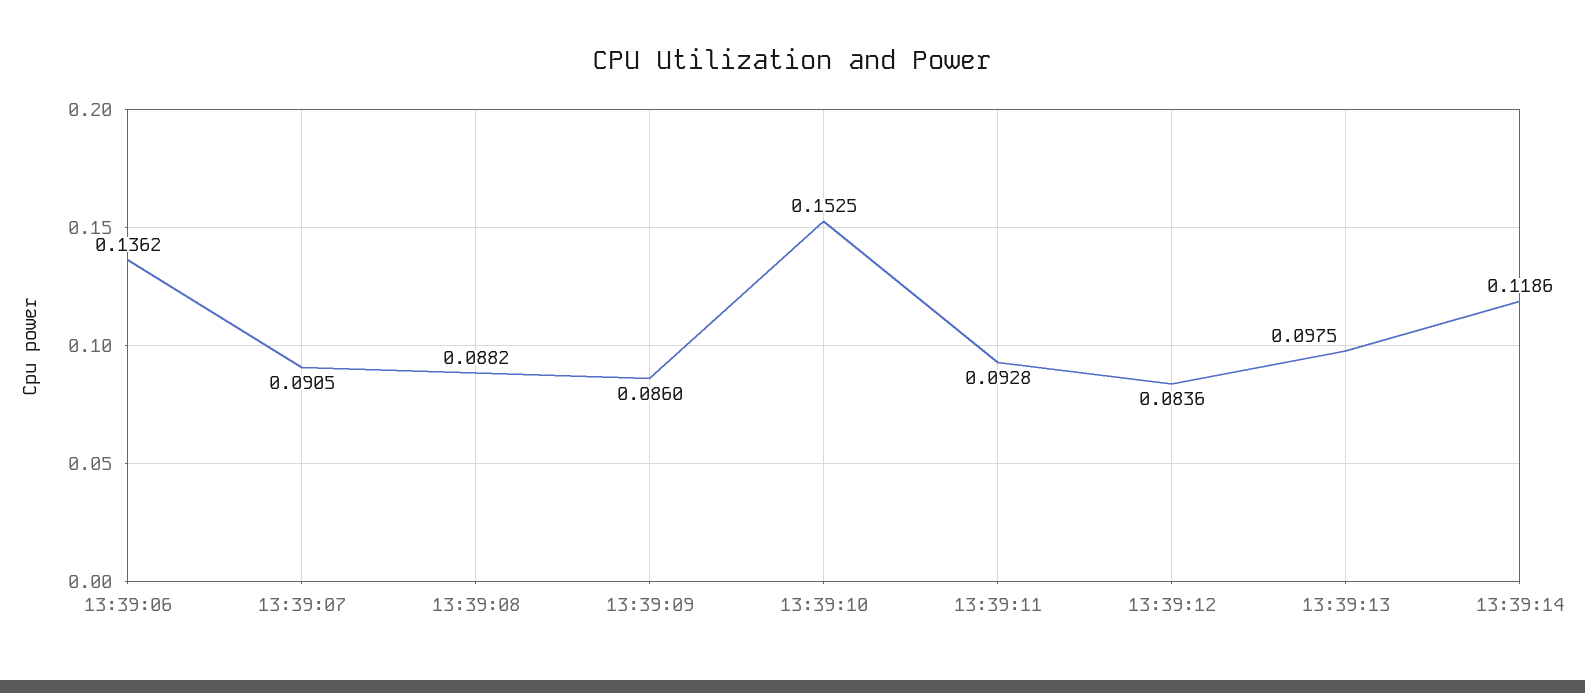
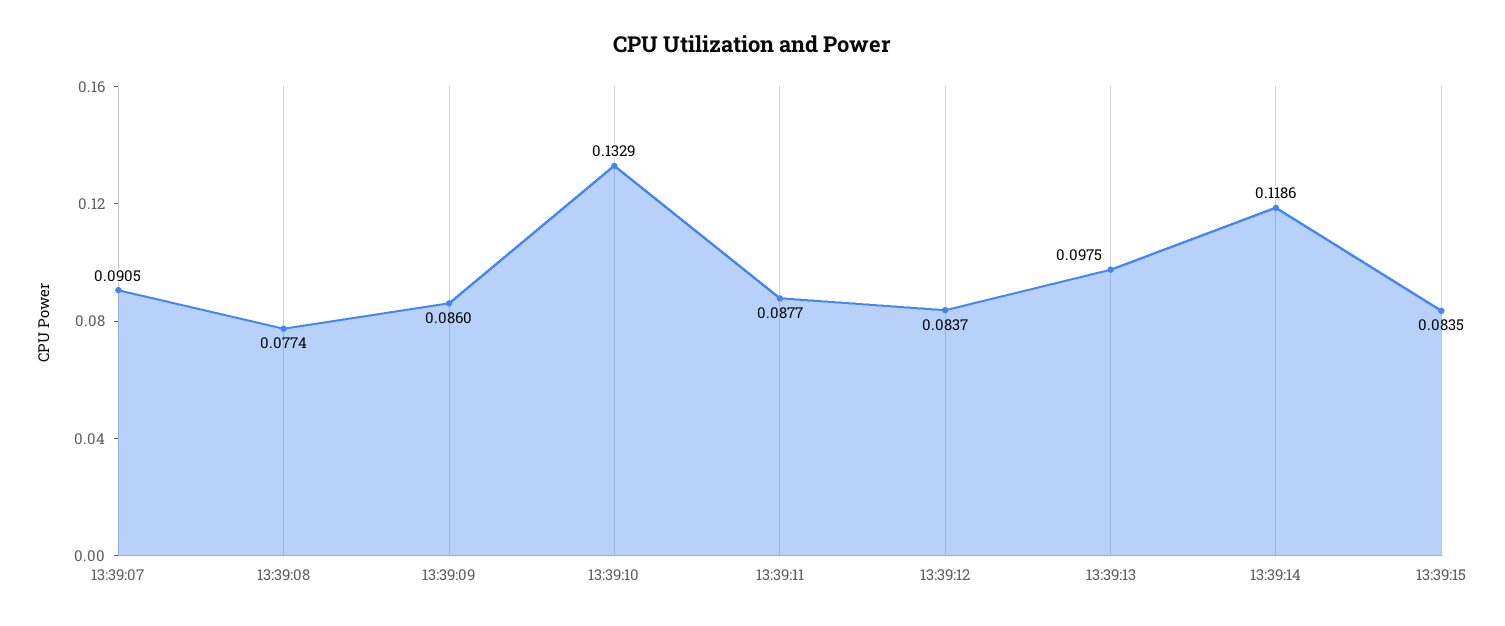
13:39:06: 0.1362 -> none
13:39:08: 0.0882 -> 0.0774
13:39:10: 0.1525 -> 0.1329
13:39:11: 0.0928 -> 0.0877
13:39:12: 0.0836 -> 0.0837
13:39:15: none -> 0.0835

